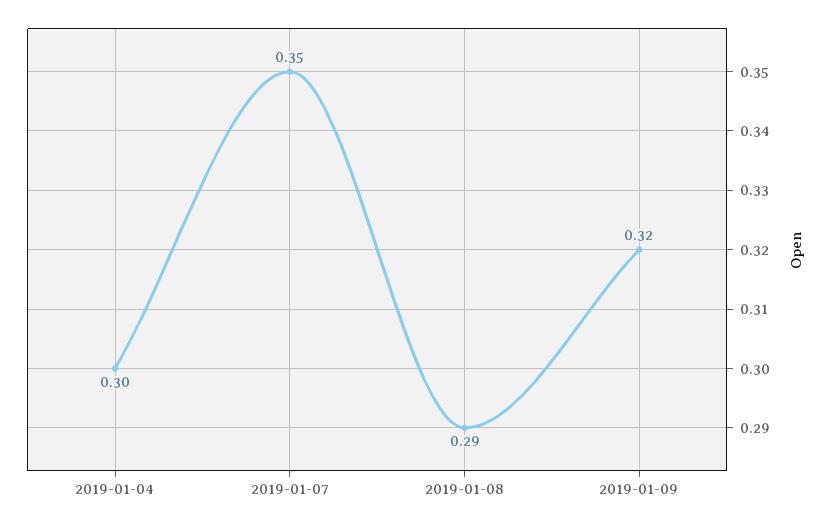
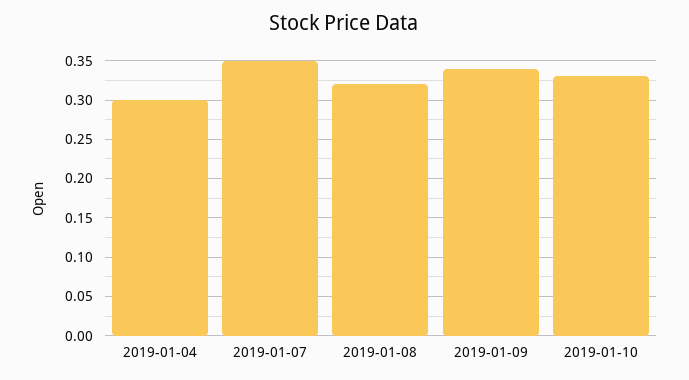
2019-01-08: 0.29 -> 0.32
2019-01-09: 0.32 -> 0.34
2019-01-10: none -> 0.33

